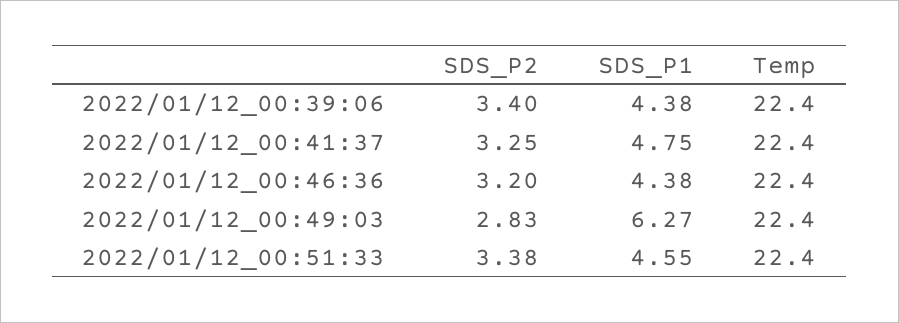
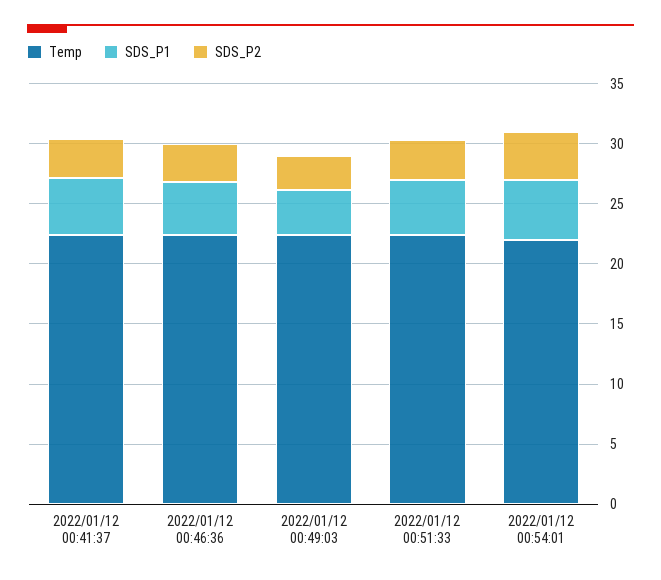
SDS_P2, 2022/01/12_00:39:06: 3.4 -> none
SDS_P1, 2022/01/12_00:39:06: 4.38 -> none
Temp, 2022/01/12_00:39:06: 22.4 -> none
SDS_P1, 2022/01/12_00:49:03: 6.27 -> 4
Temp, 2022/01/12 00:54:01: none -> 22
SDS_P1, 2022/01/12 00:54:01: none -> 5
SDS_P2, 2022/01/12 00:54:01: none -> 4

